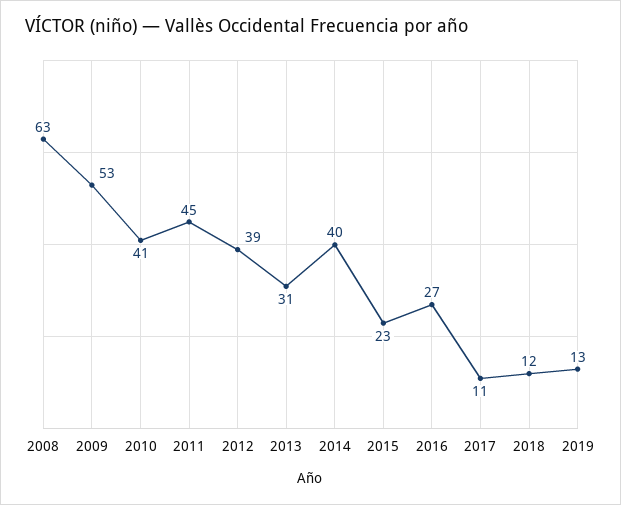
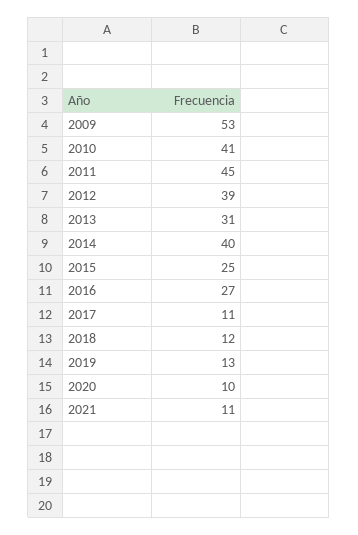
2008: 63 -> none
2015: 23 -> 25
2020: none -> 10
2021: none -> 11

